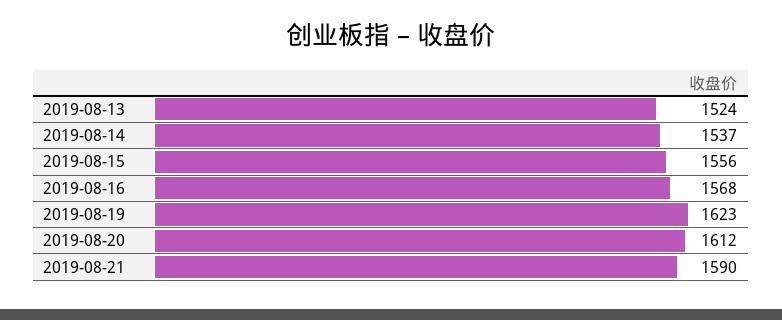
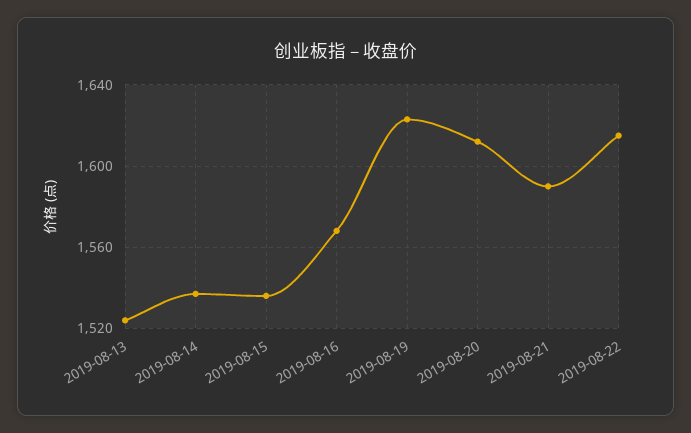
2019-08-15: 1556 -> 1535
2019-08-22: none -> 1615

